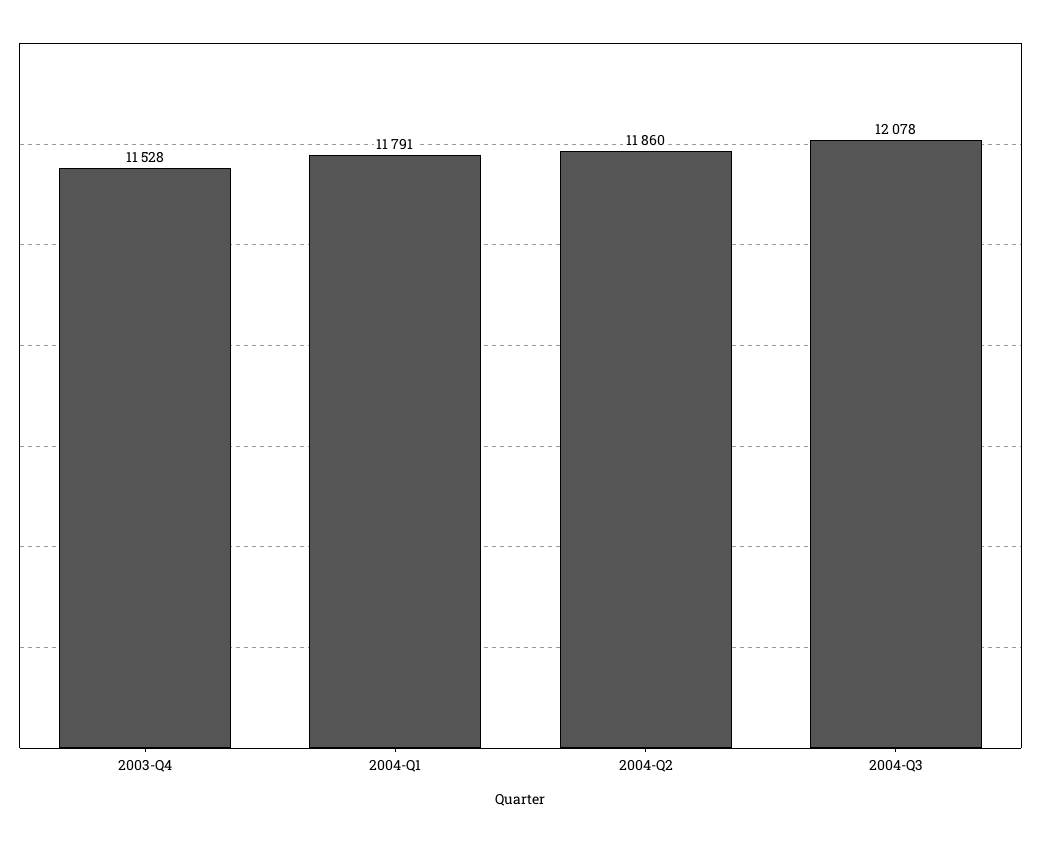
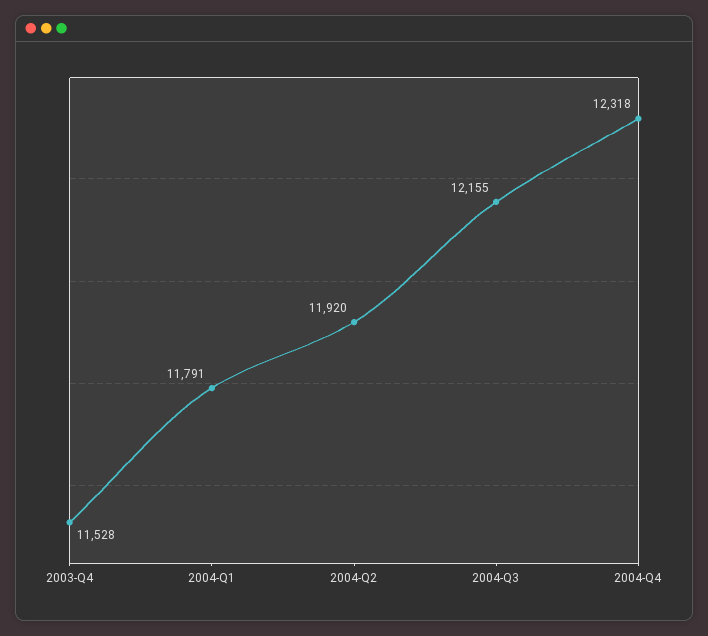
2004-Q2: 11860 -> 11920
2004-Q3: 12078 -> 12155
2004-Q4: none -> 12318

